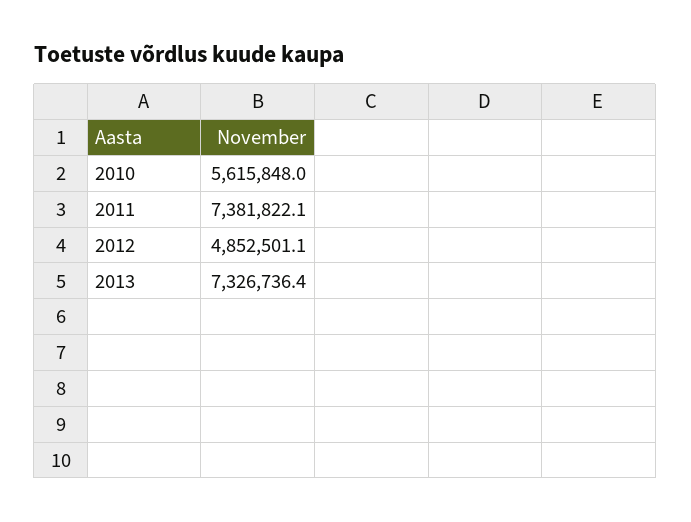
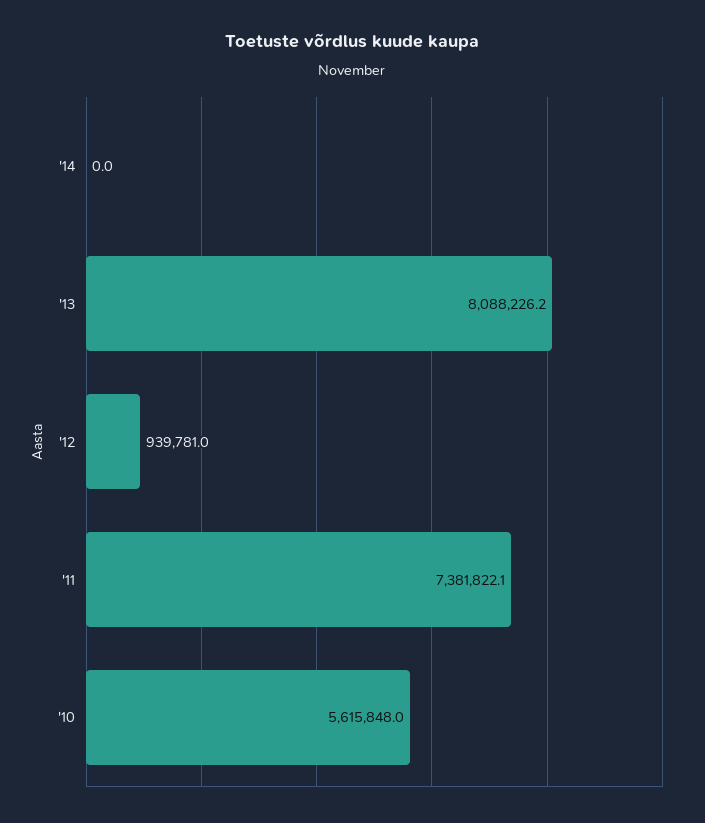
2012: 4852501.1 -> 939781
2013: 7326736.4 -> 8088226.2
'14: none -> 0

